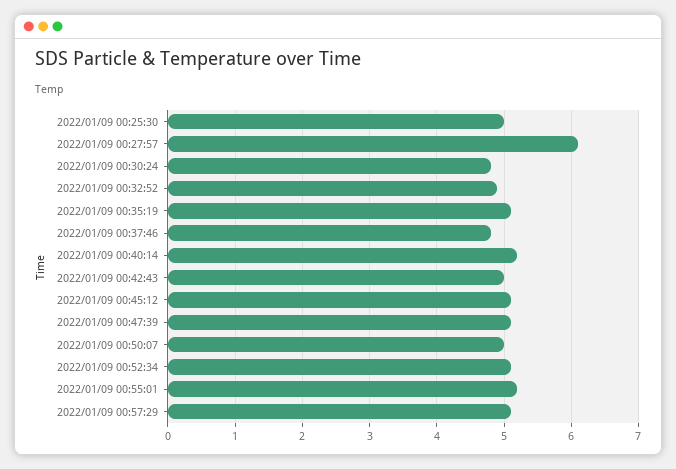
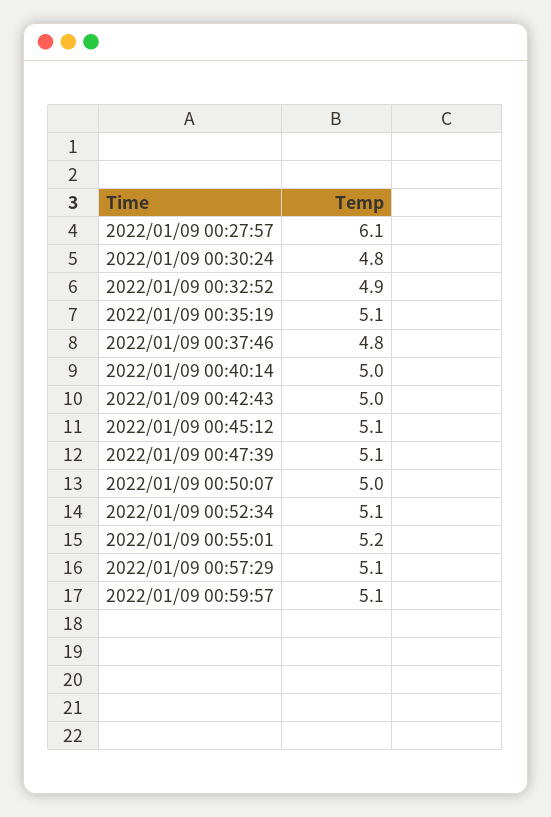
2022/01/09 00:25:30: 5 -> none
2022/01/09 00:40:14: 5.2 -> 5
2022/01/09 00:59:57: none -> 5.1

